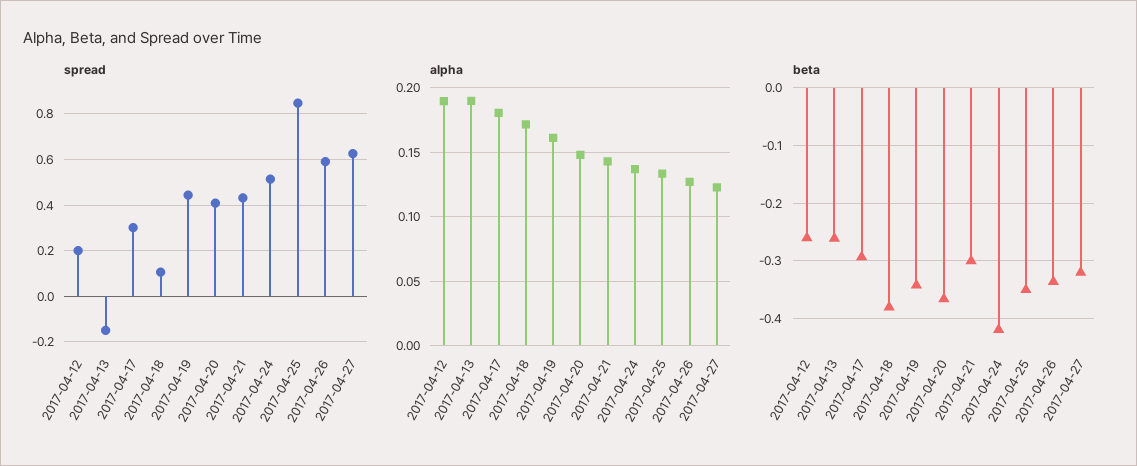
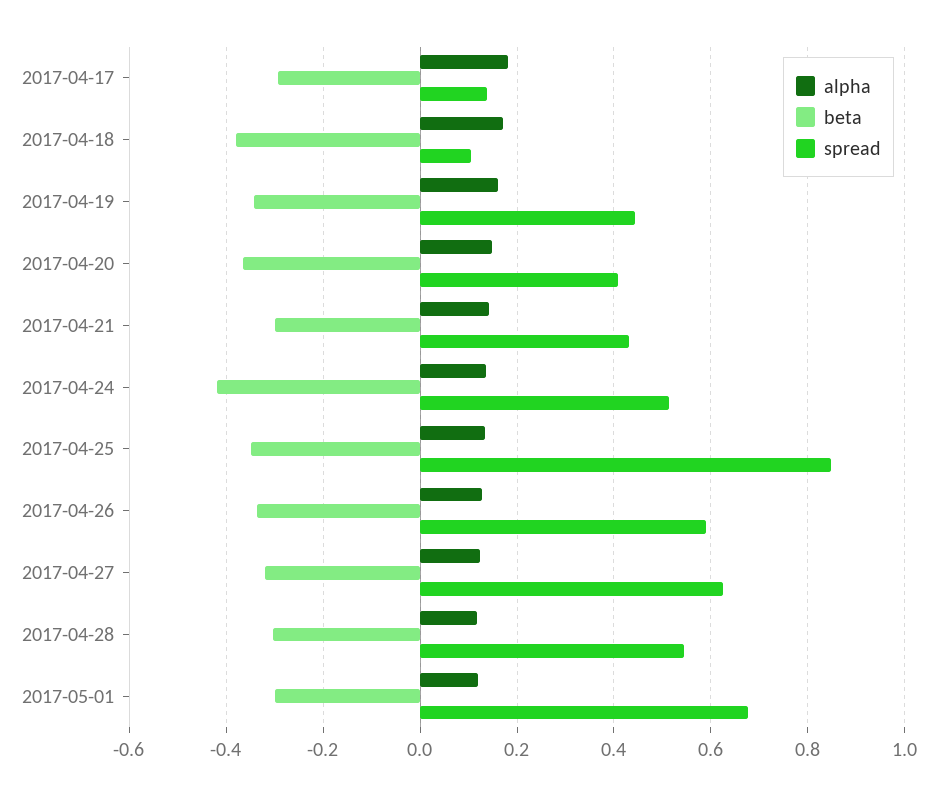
spread, 2017-04-12: 0.2 -> none
spread, 2017-04-13: -0.15 -> none
spread, 2017-04-17: 0.3 -> 0.14
alpha, 2017-04-12: 0.19 -> none
alpha, 2017-04-13: 0.19 -> none
beta, 2017-04-12: -0.26 -> none
beta, 2017-04-13: -0.26 -> none
alpha, 2017-04-28: none -> 0.12
beta, 2017-04-28: none -> -0.3
spread, 2017-04-28: none -> 0.54
alpha, 2017-05-01: none -> 0.12
beta, 2017-05-01: none -> -0.3
spread, 2017-05-01: none -> 0.68

